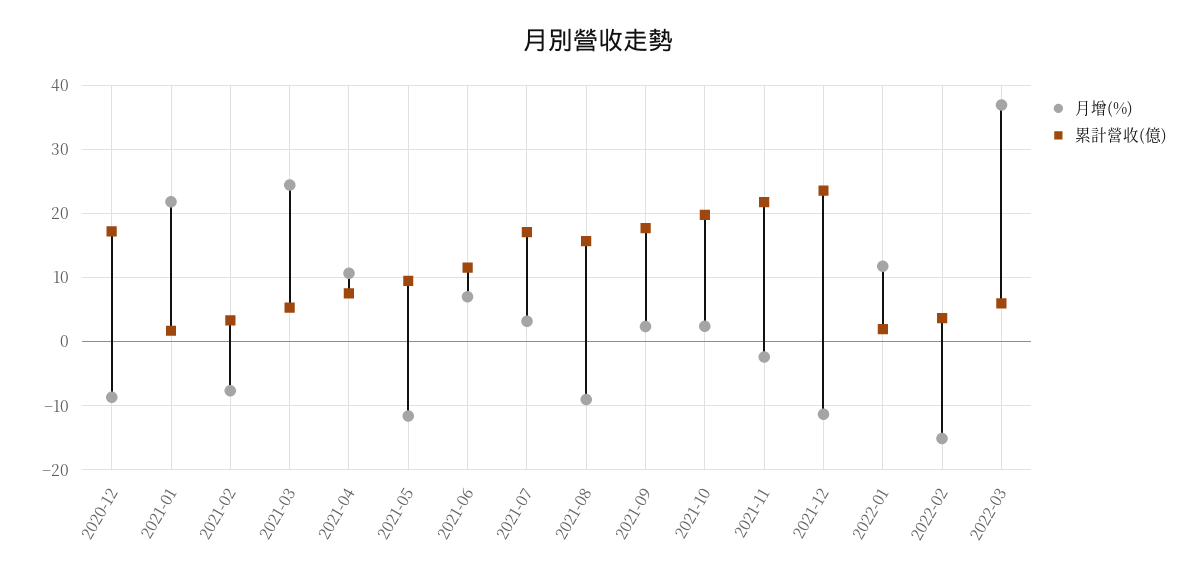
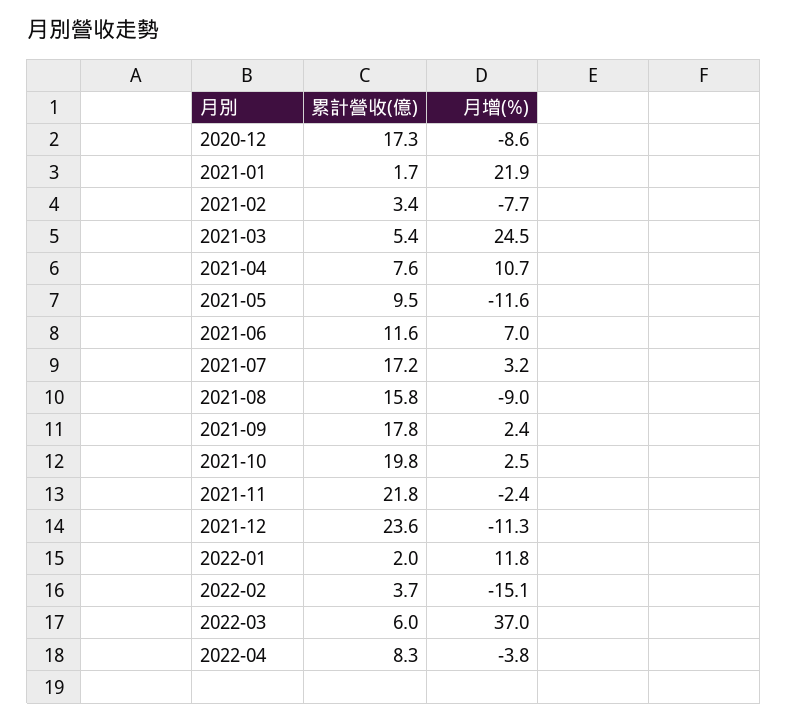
累計營收(億), 2022-04: none -> 8.3
月增(%), 2022-04: none -> -3.8

